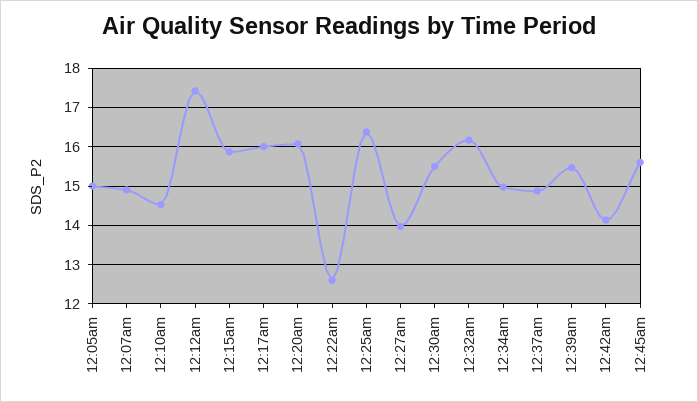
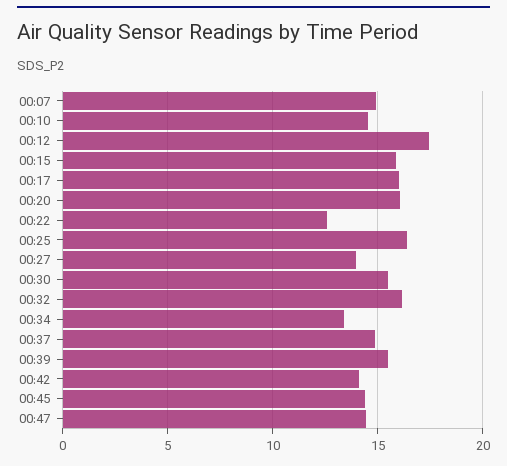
12:05am: 15 -> none
12:34am: 15 -> 13.5
12:45am: 15.6 -> 14.5
00:47: none -> 14.5

